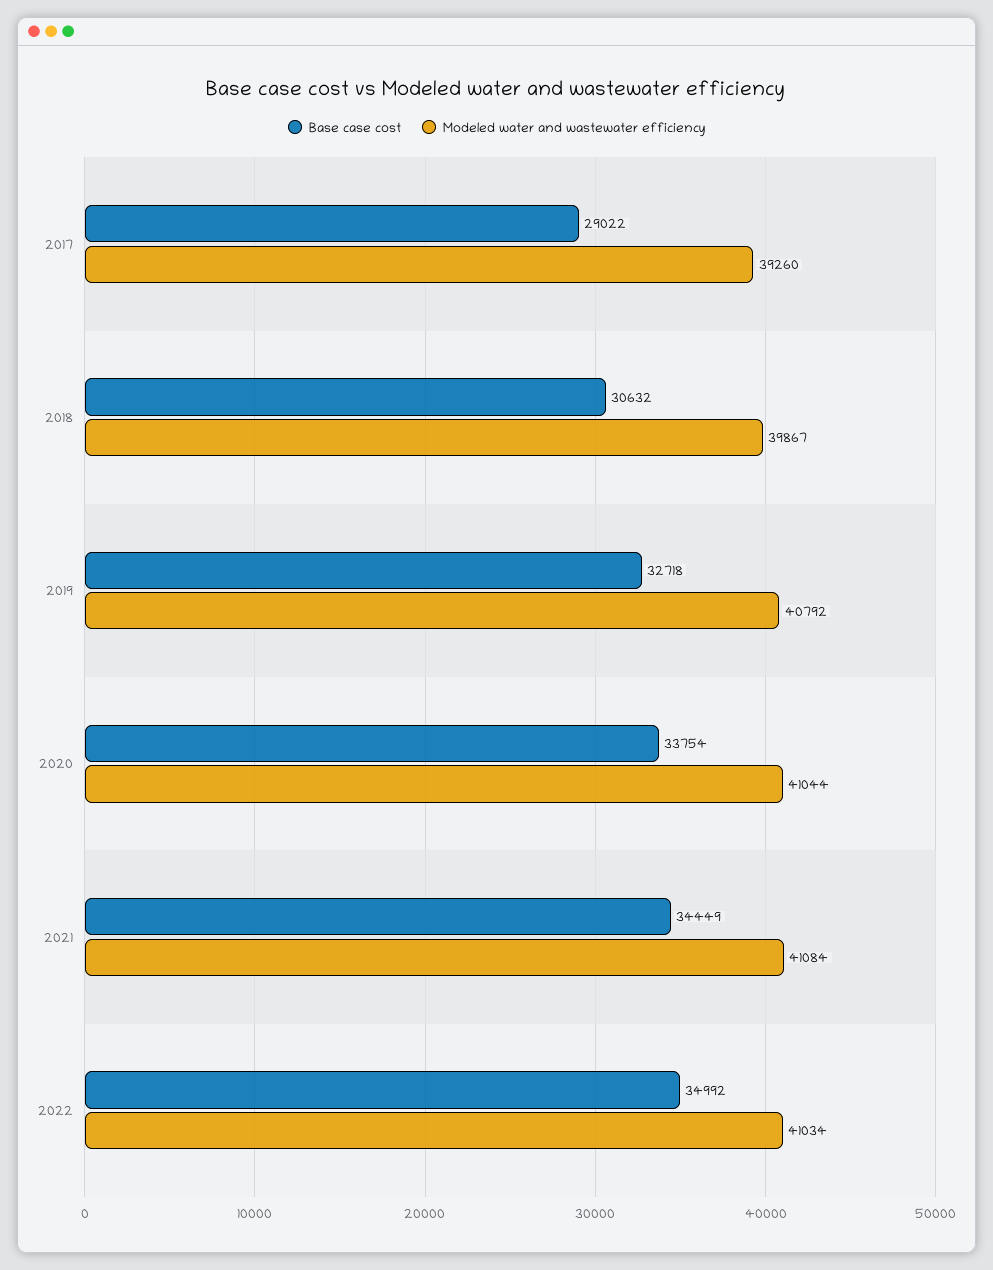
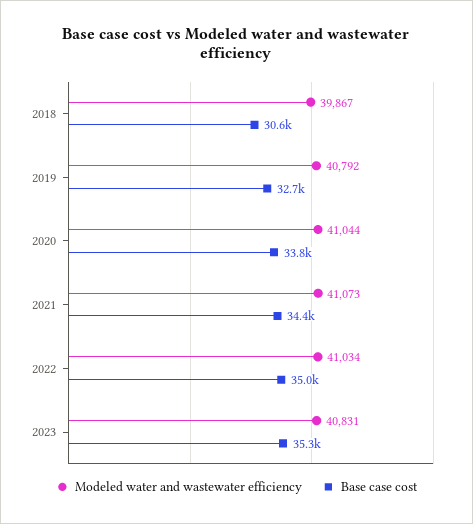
Base case cost, 2017: 29022 -> none
Modeled water and wastewater efficiency, 2017: 39260 -> none
Modeled water and wastewater efficiency, 2021: 41084 -> 41073
Modeled water and wastewater efficiency, 2023: none -> 40831
Base case cost, 2023: none -> 35300

